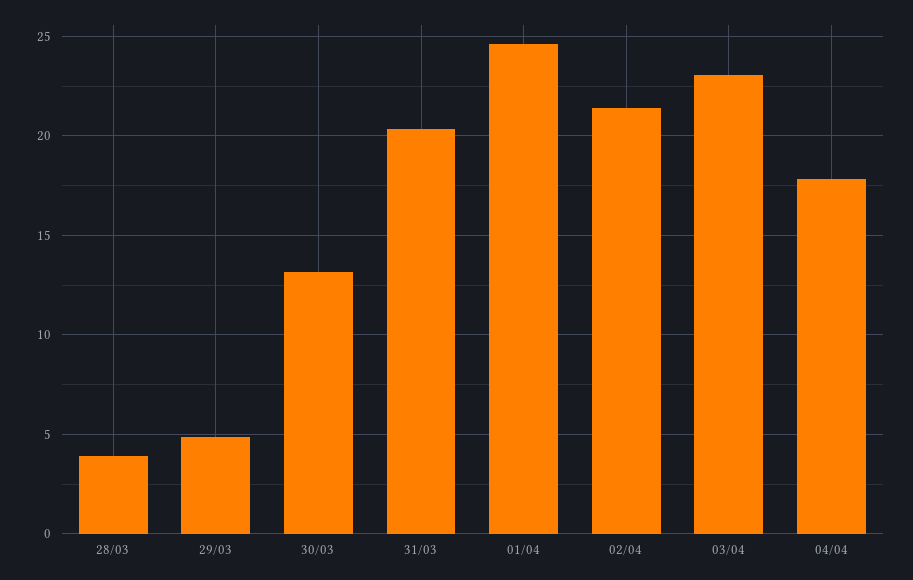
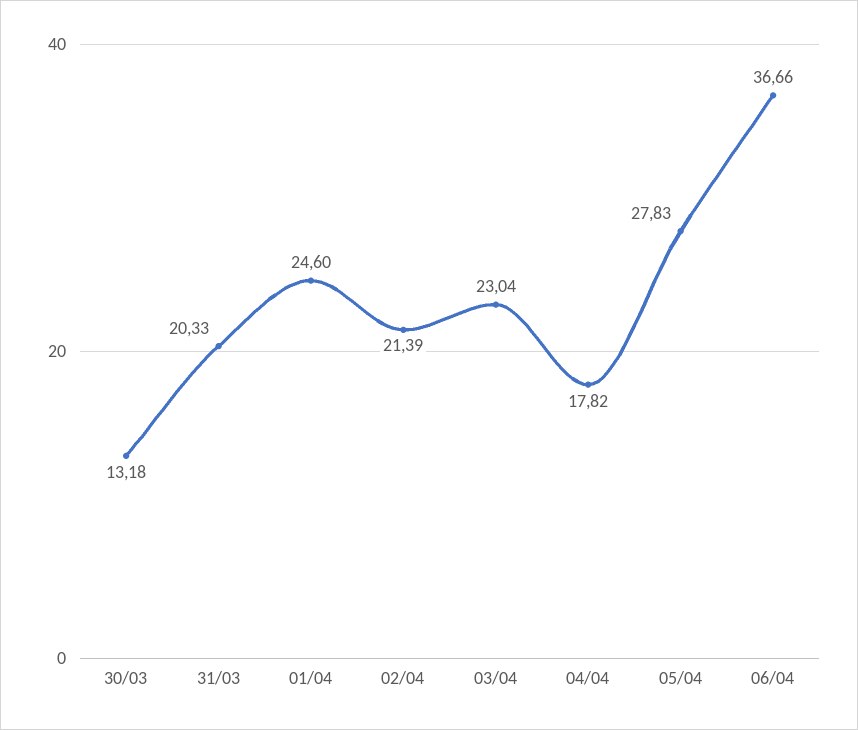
28/03: 4 -> none
29/03: 5 -> none
05/04: none -> 27.83
06/04: none -> 36.66

